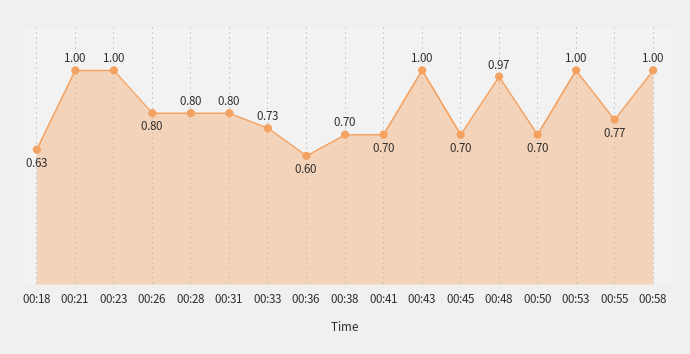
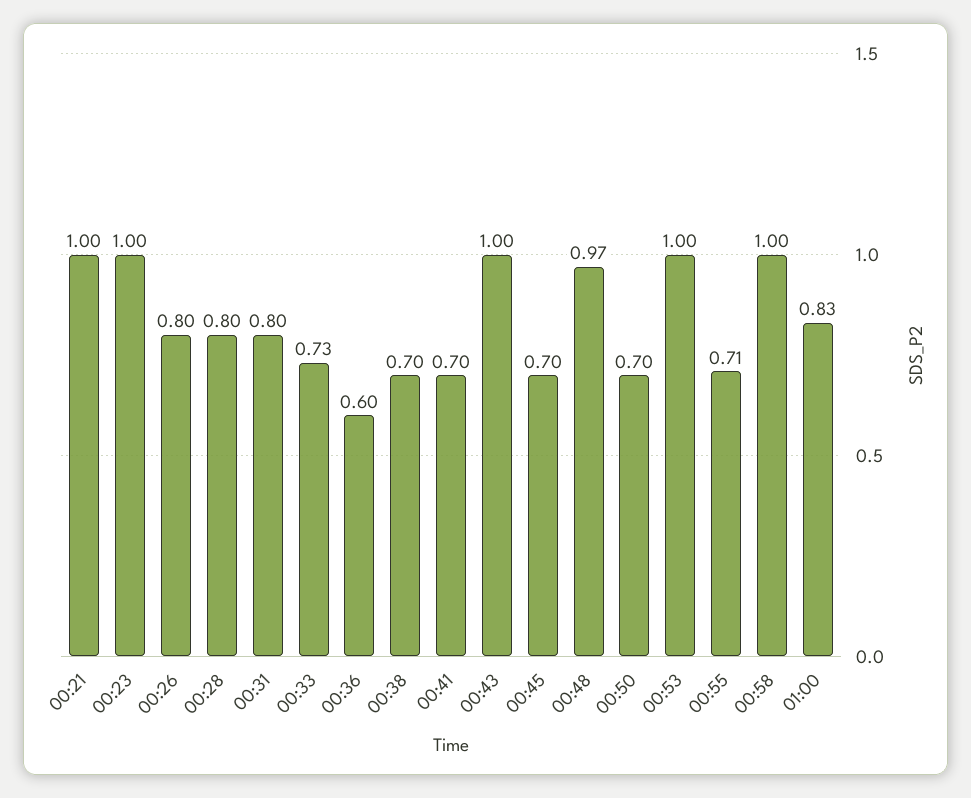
00:18: 0.63 -> none
00:55: 0.77 -> 0.71
01:00: none -> 0.83

